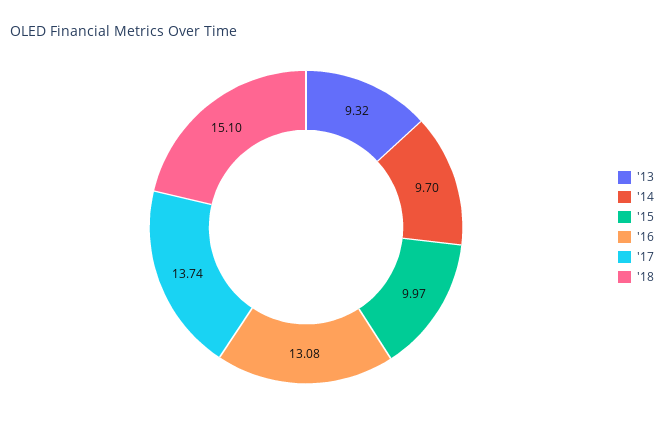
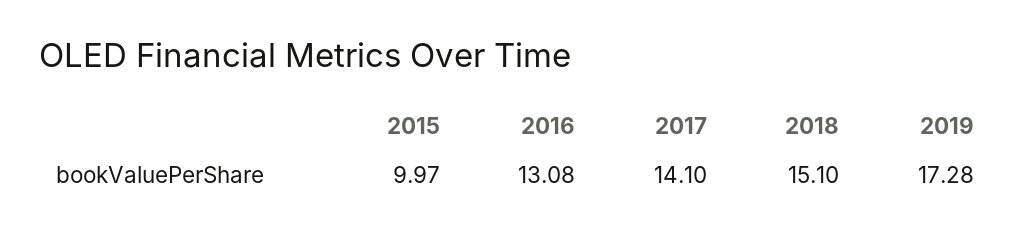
'13: 9.32 -> none
'14: 9.7 -> none
'17: 13.74 -> 14.1
2019: none -> 17.28

